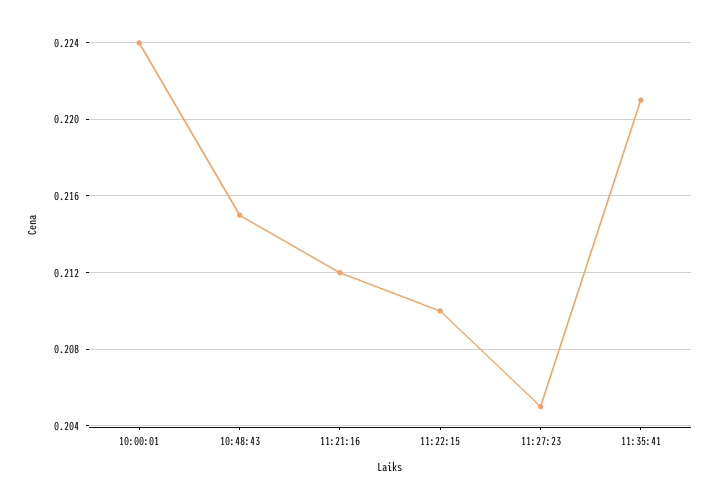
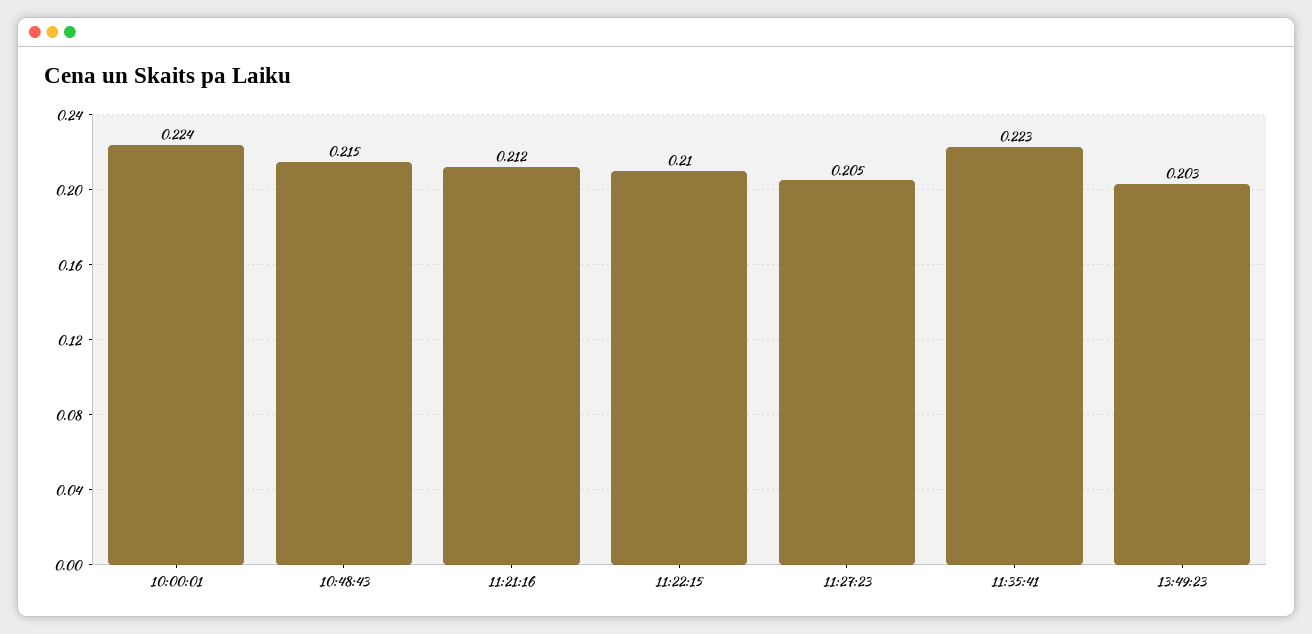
11:35:41: 0.221 -> 0.223
13:49:23: none -> 0.203

